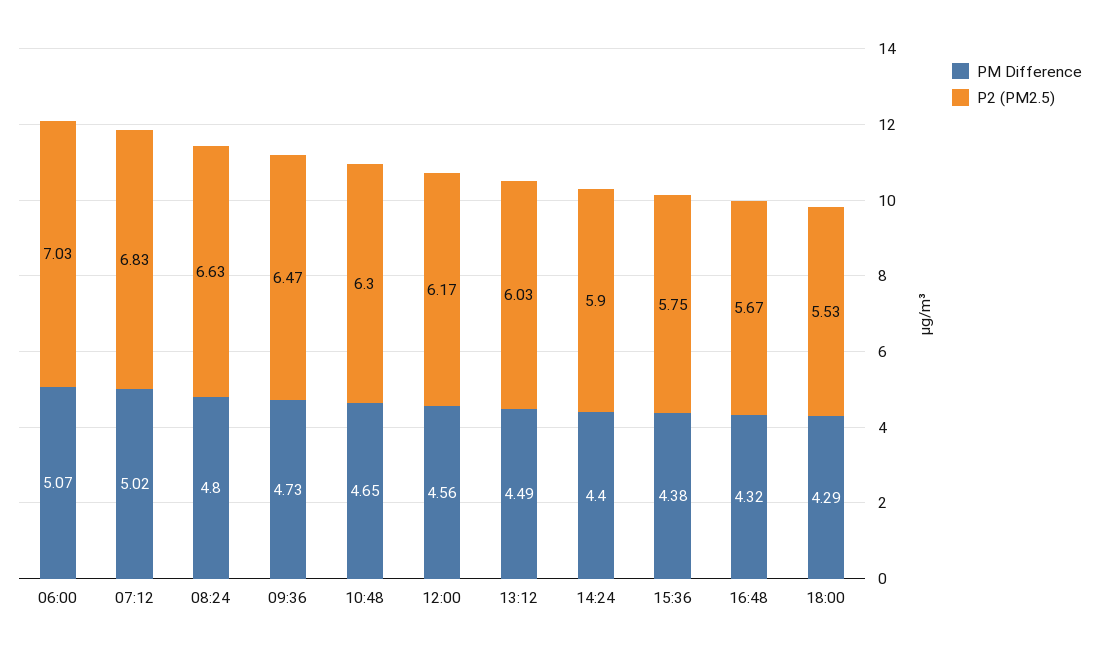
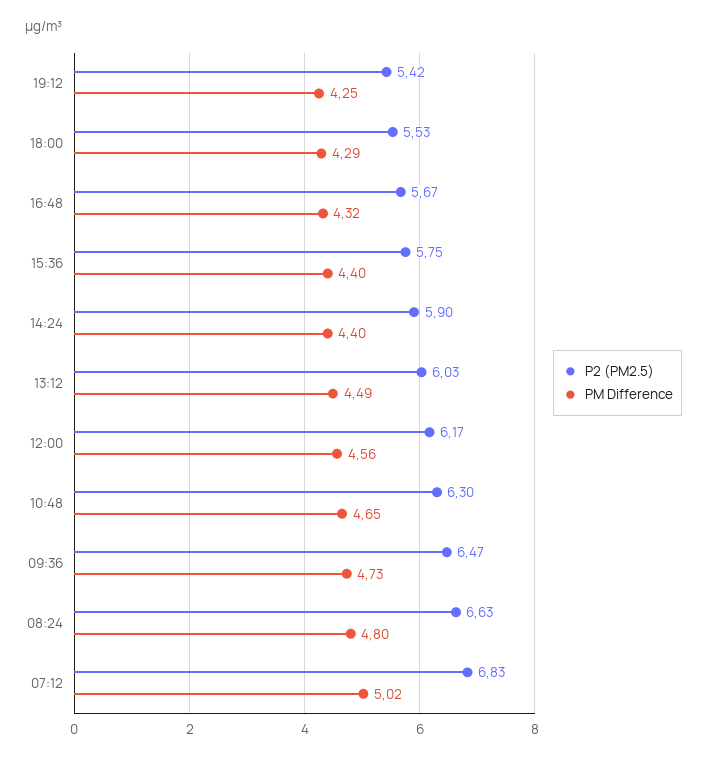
PM Difference, 06:00: 5.07 -> none
P2 (PM2.5), 06:00: 7.03 -> none
PM Difference, 15:36: 4.38 -> 4.4
P2 (PM2.5), 19:12: none -> 5.42
PM Difference, 19:12: none -> 4.25

